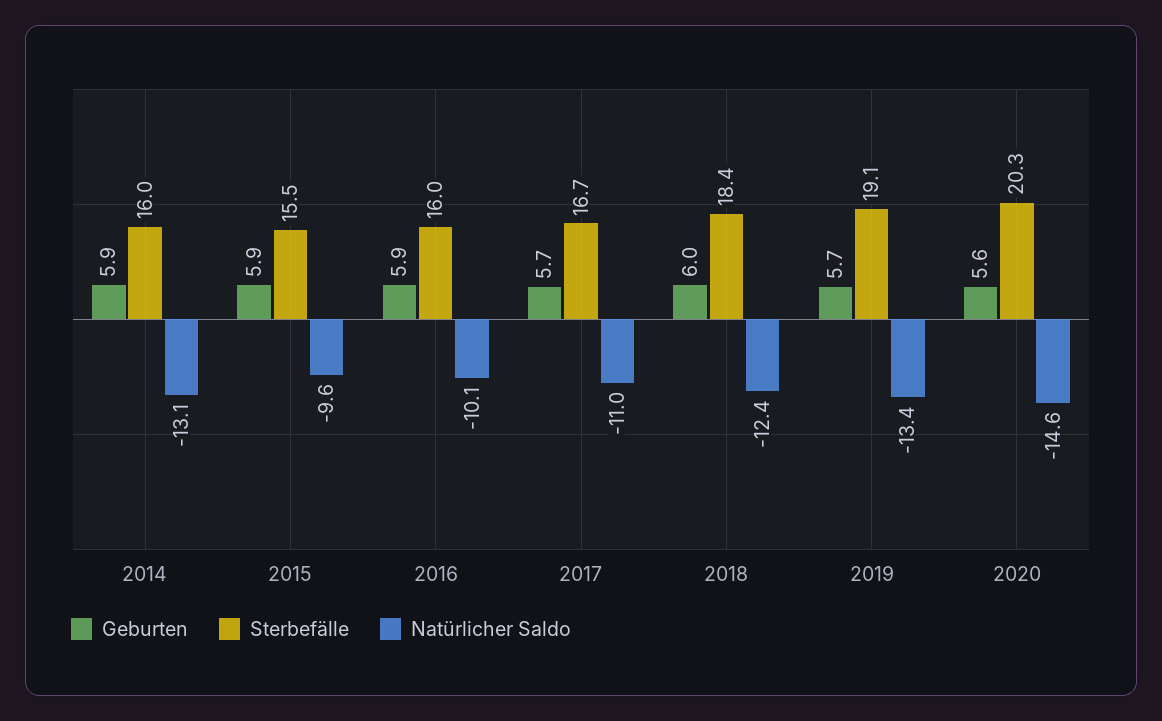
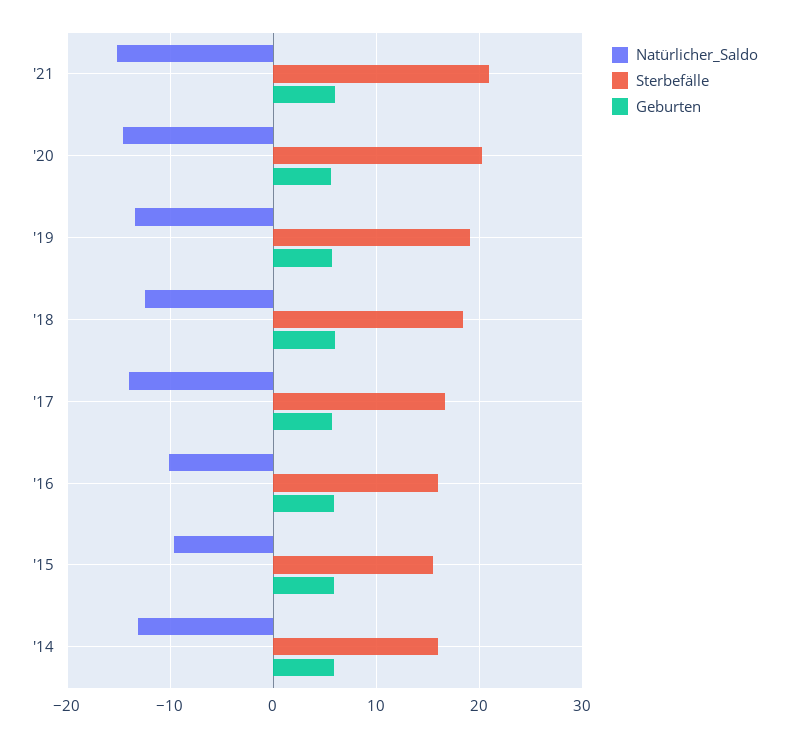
Natürlicher Saldo, 2017: -11 -> -14
Natürlicher Saldo, '21: none -> -15
Sterbefälle, '21: none -> 21
Geburten, '21: none -> 6

